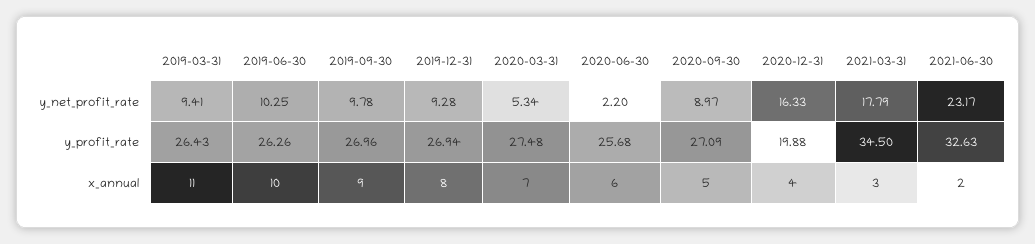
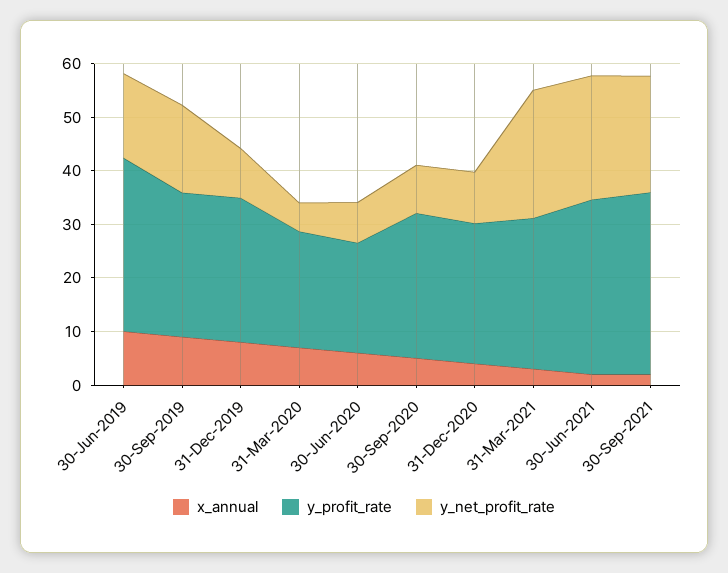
y_net_profit_rate, 2019-03-31: 9.41 -> none
y_net_profit_rate, 2019-06-30: 10.25 -> 16
y_net_profit_rate, 2019-09-30: 9.78 -> 16
y_net_profit_rate, 2020-06-30: 2.2 -> 8
y_net_profit_rate, 2020-12-31: 16.33 -> 10
y_net_profit_rate, 2021-03-31: 17.79 -> 24
y_profit_rate, 2019-03-31: 26.43 -> none
y_profit_rate, 2019-06-30: 26.26 -> 32
y_profit_rate, 2020-03-31: 27.48 -> 22
y_profit_rate, 2020-06-30: 25.68 -> 20
y_profit_rate, 2020-12-31: 19.88 -> 26
y_profit_rate, 2021-03-31: 34.5 -> 28
x_annual, 2019-03-31: 11 -> none
x_annual, 30-Sep-2021: none -> 2
y_profit_rate, 30-Sep-2021: none -> 34
y_net_profit_rate, 30-Sep-2021: none -> 22

